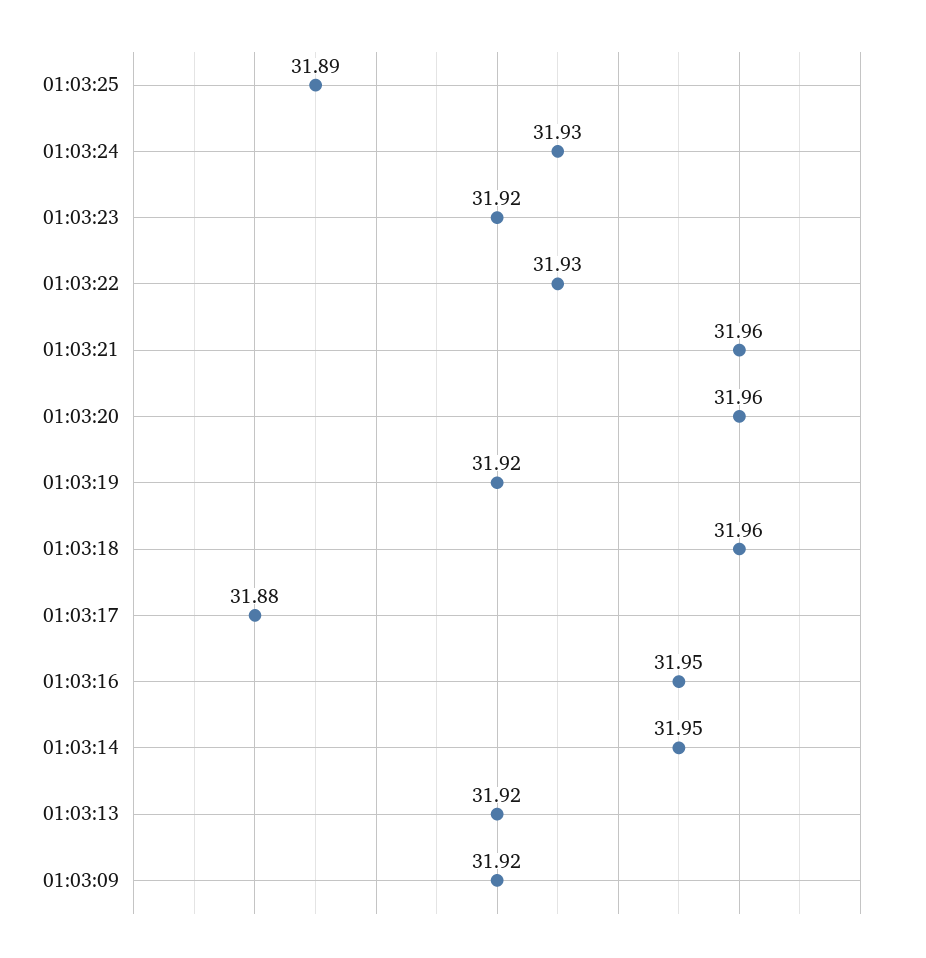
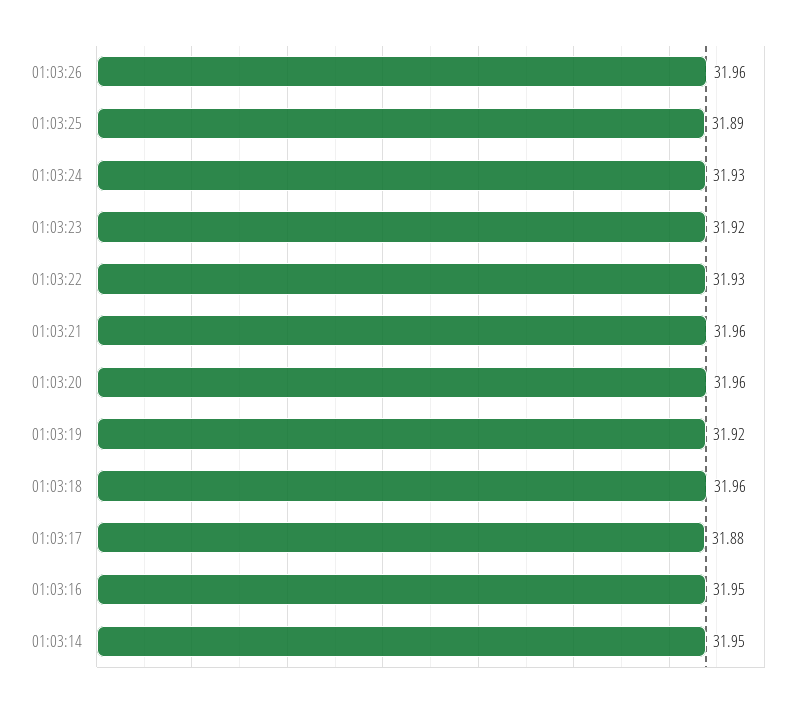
01:03:13: 31.92 -> none
01:03:09: 31.92 -> none
01:03:26: none -> 31.96

